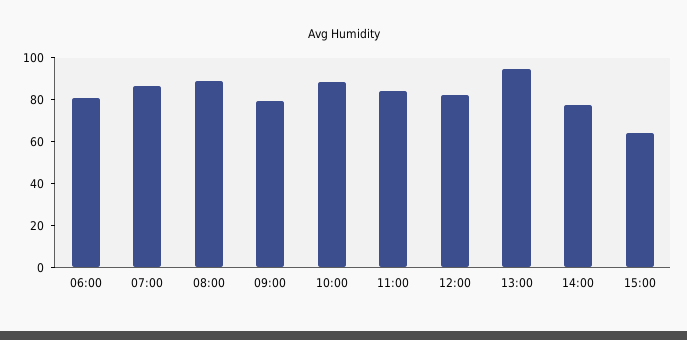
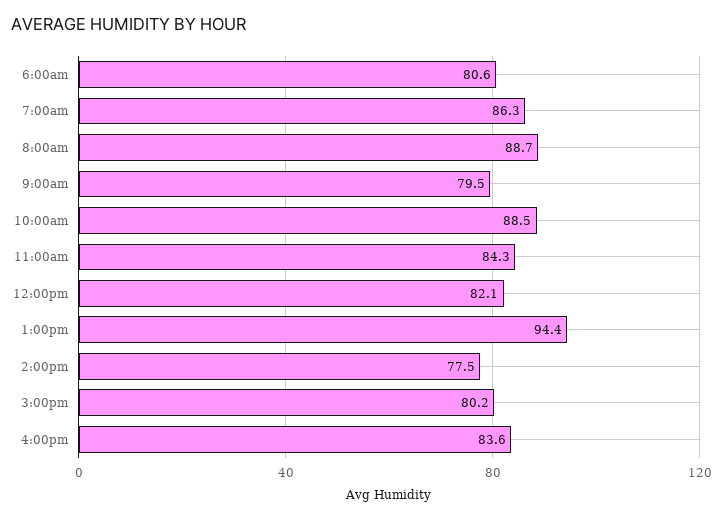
15:00: 65 -> 80.2
4:00pm: none -> 83.6

